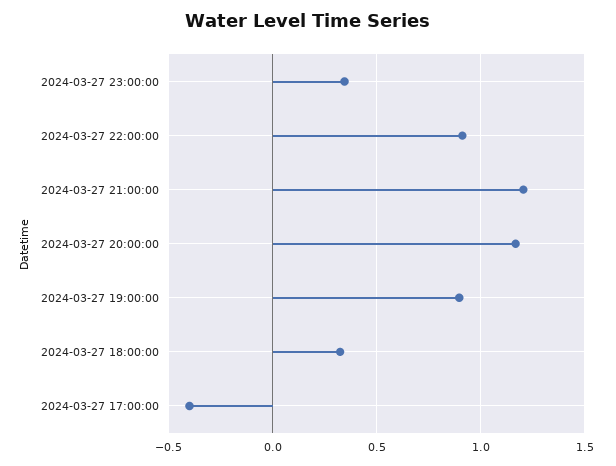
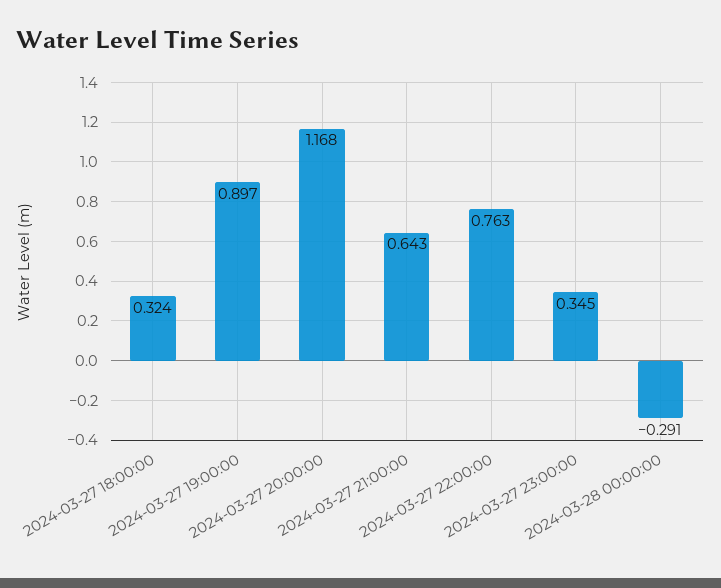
2024-03-27 22:00:00: 0.9 -> 0.763
2024-03-27 21:00:00: 1.2 -> 0.643
2024-03-27 17:00:00: -0.4 -> none
2024-03-28 00:00:00: none -> -0.291

